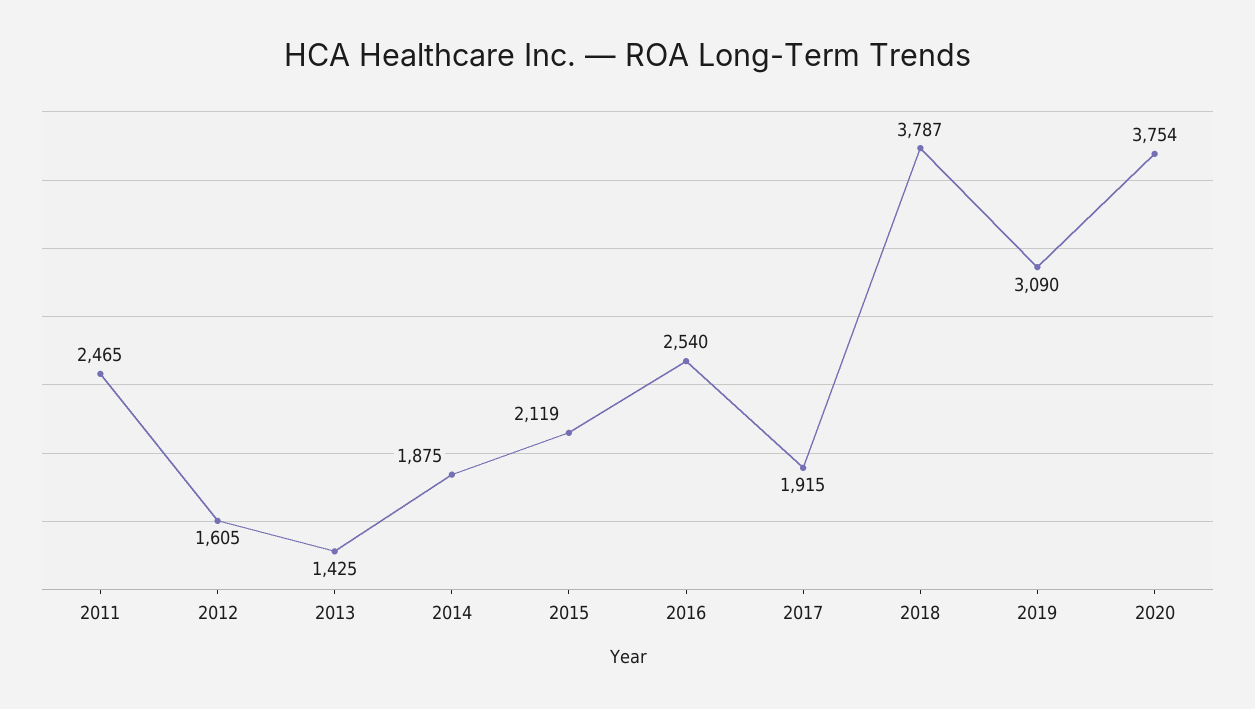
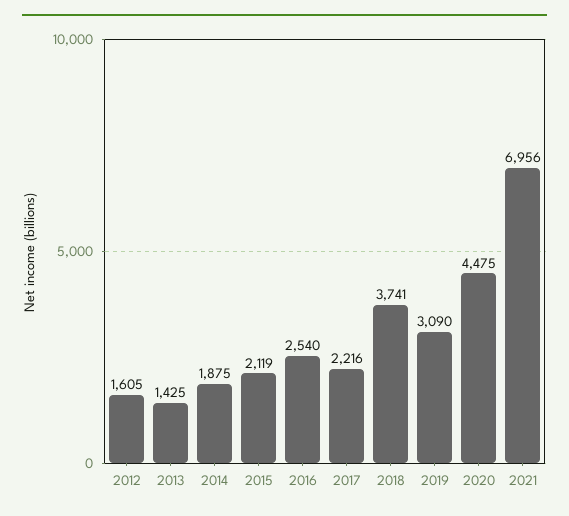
2011: 2465 -> none
2017: 1915 -> 2216
2018: 3787 -> 3741
2020: 3754 -> 4475
2021: none -> 6956

